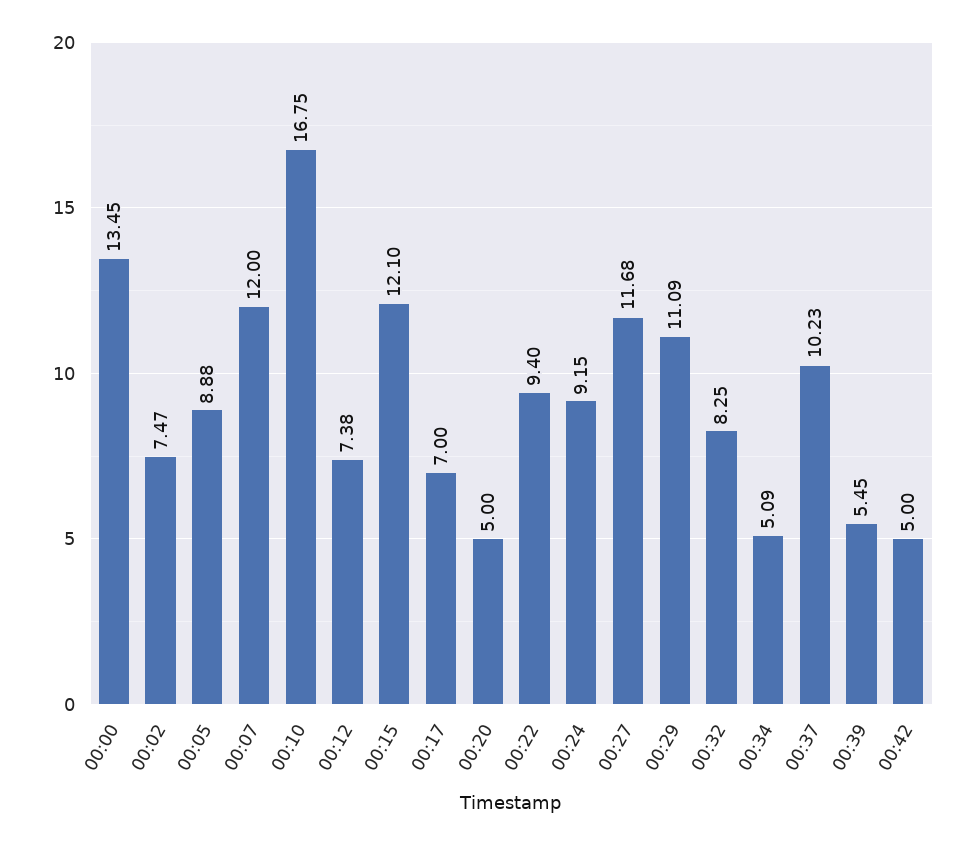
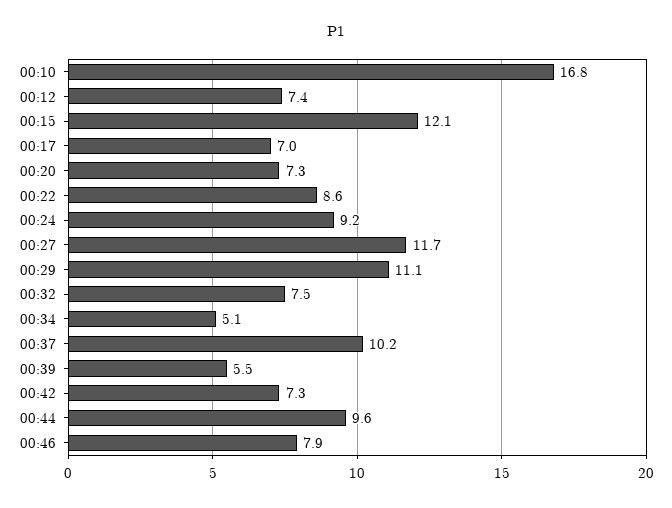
00:00: 13.45 -> none
00:02: 7.47 -> none
00:05: 8.88 -> none
00:07: 12 -> none
00:20: 5 -> 7.3
00:22: 9.4 -> 8.6
00:32: 8.25 -> 7.5
00:42: 5 -> 7.3
00:44: none -> 9.6
00:46: none -> 7.9

